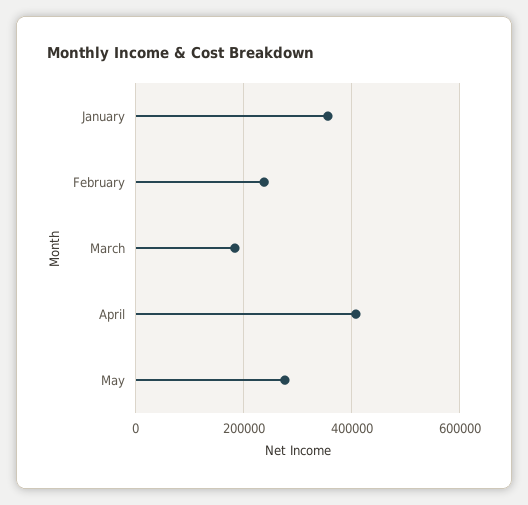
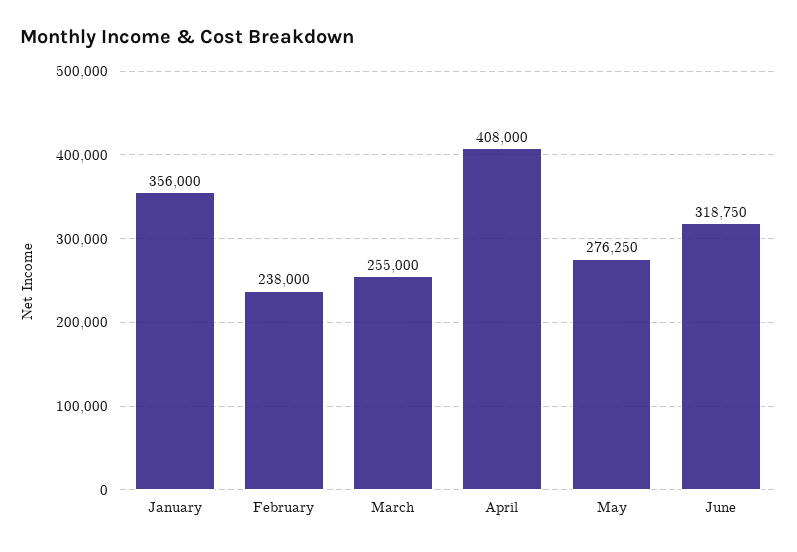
March: 180000 -> 255000
June: none -> 318750

